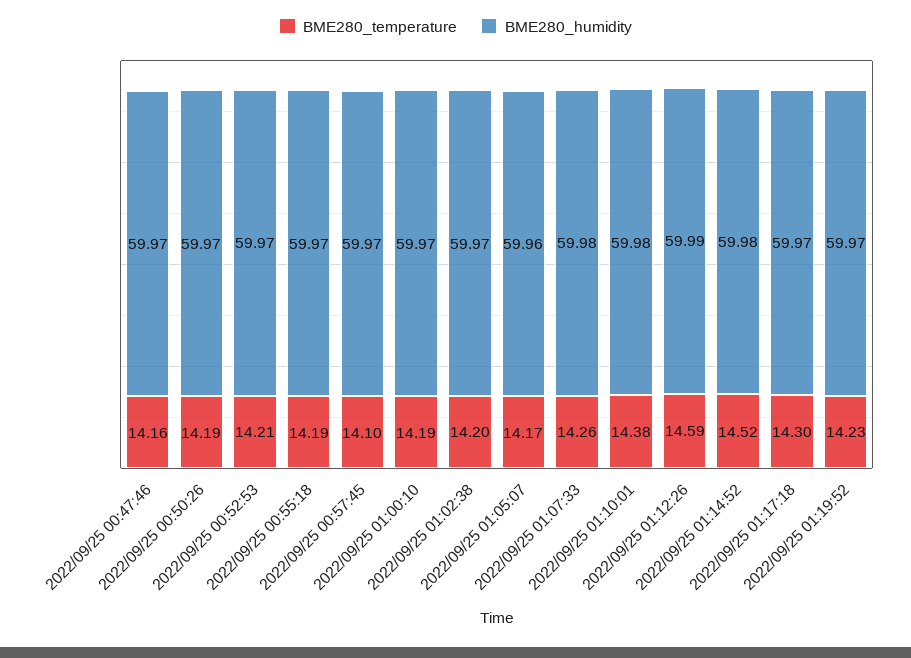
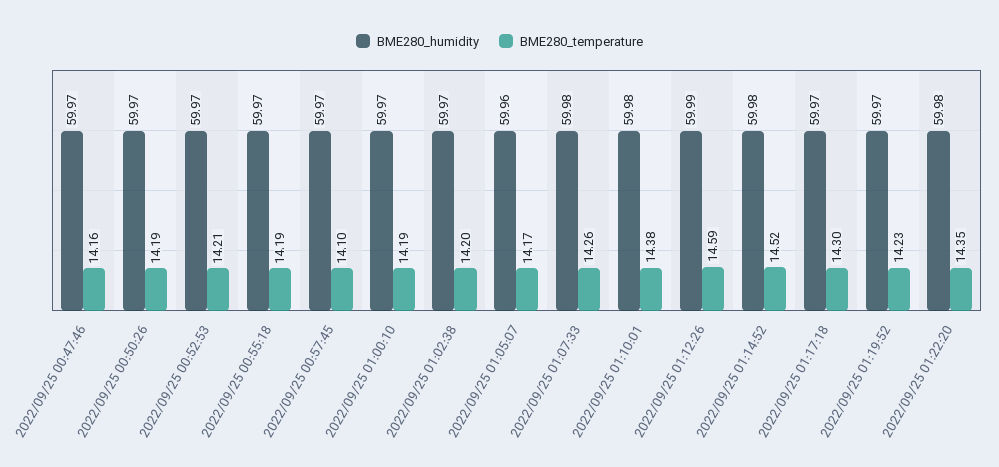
BME280_humidity, 2022/09/25 01:22:20: none -> 59.98
BME280_temperature, 2022/09/25 01:22:20: none -> 14.35

